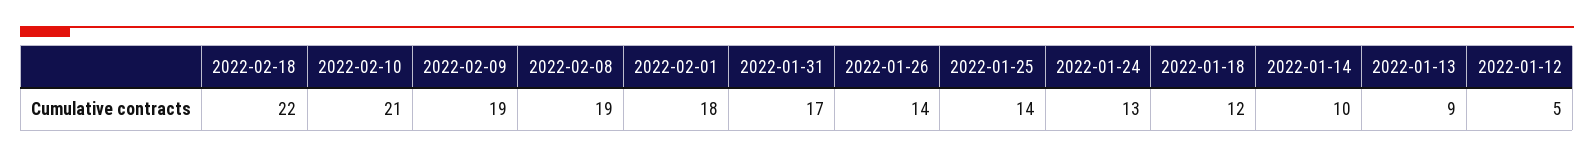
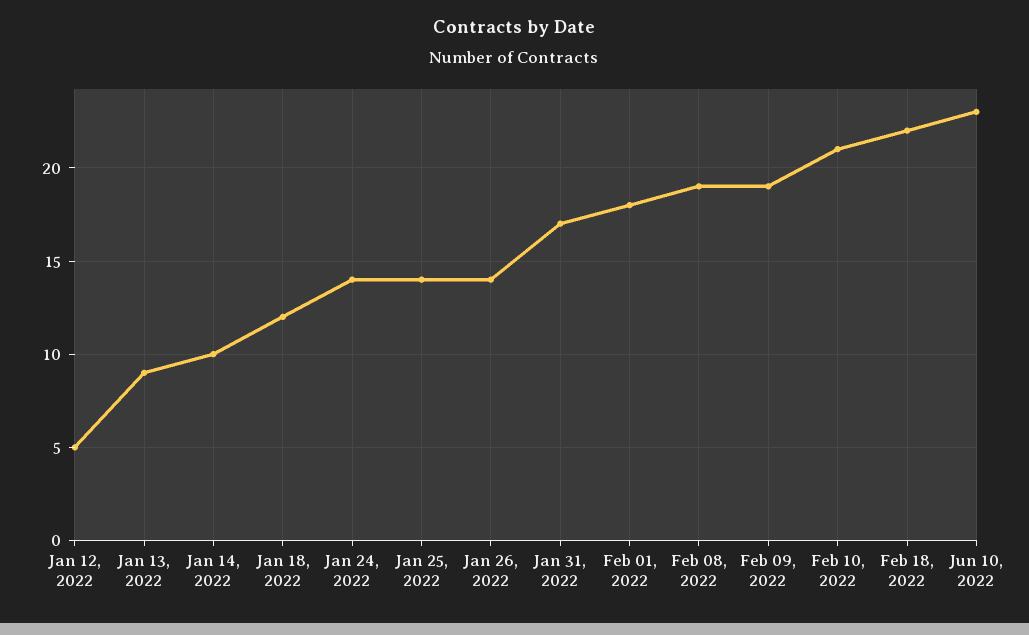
2022-01-24: 13 -> 14
Jun 10, 2022: none -> 23

